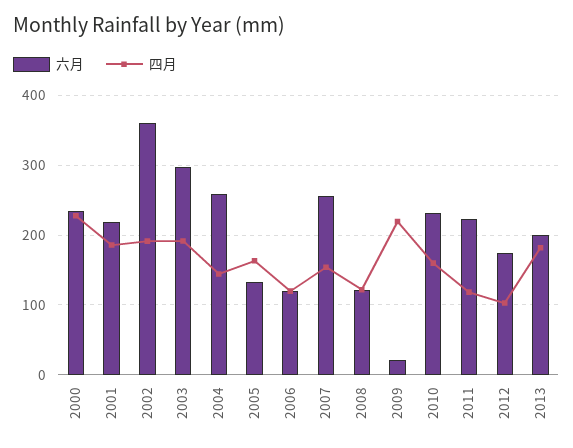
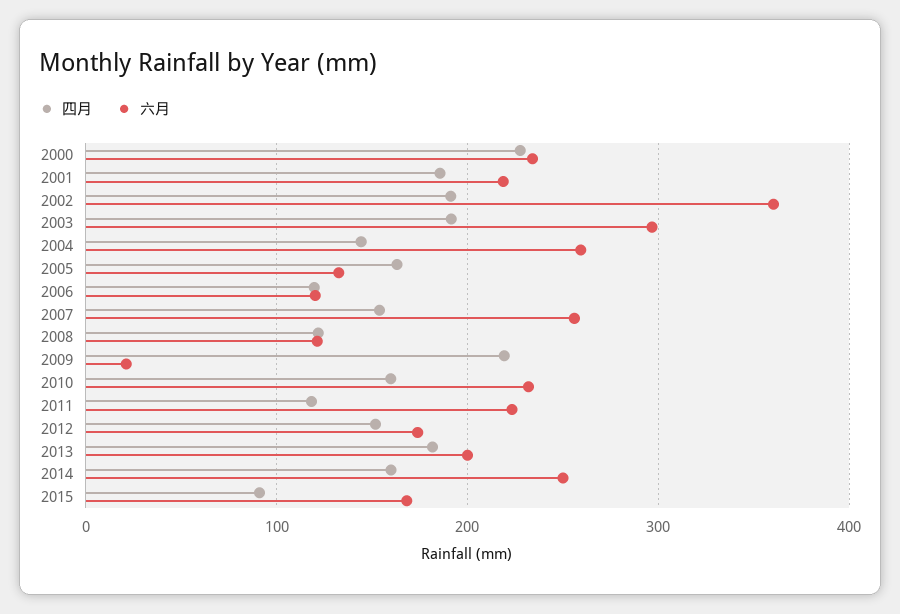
四月, 2012: 100 -> 150
四月, 2014: none -> 160
六月, 2014: none -> 250
四月, 2015: none -> 90
六月, 2015: none -> 170

